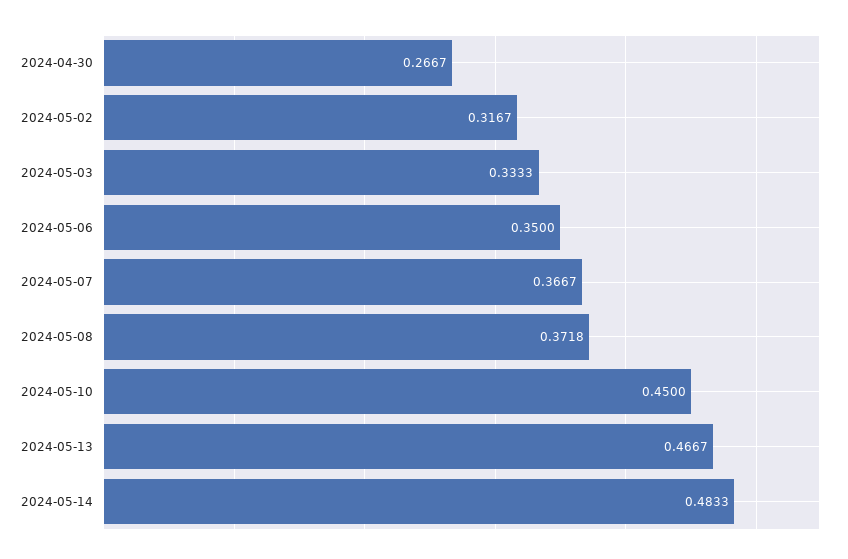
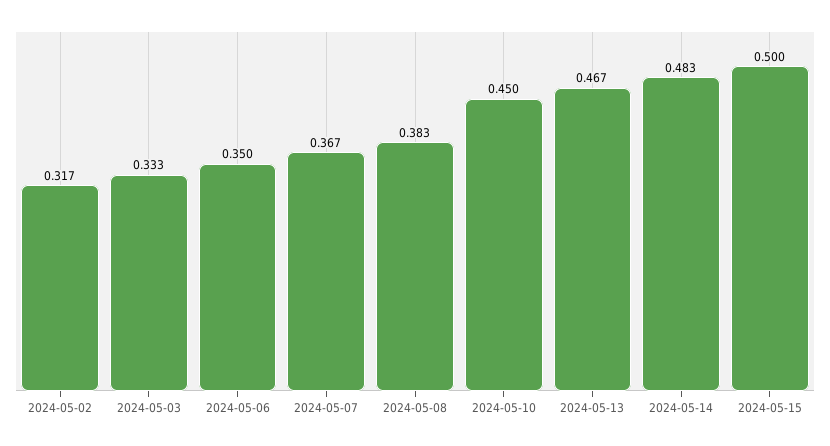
2024-04-30: 0.2667 -> none
2024-05-08: 0.3718 -> 0.383
2024-05-15: none -> 0.5

